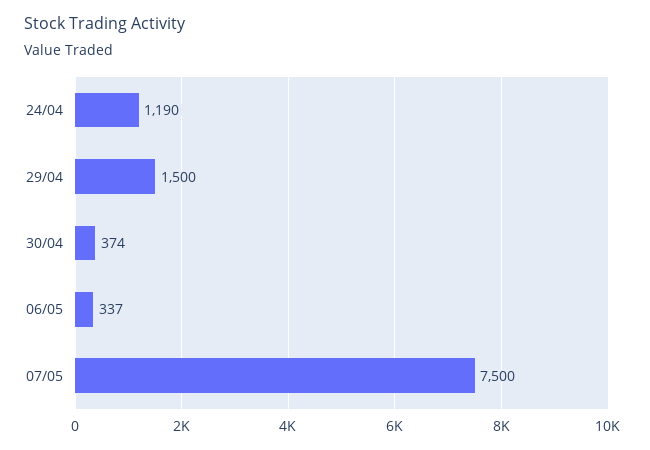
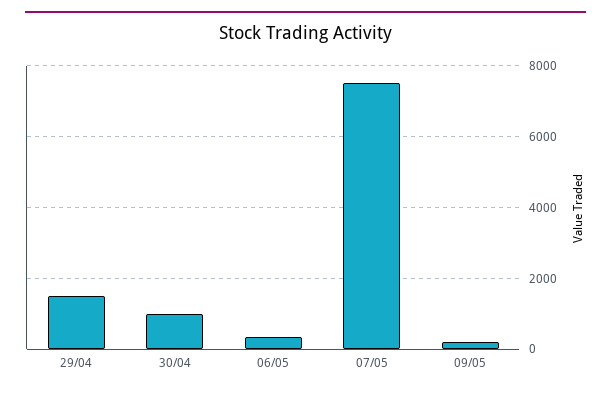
24/04: 1190 -> none
30/04: 374 -> 1000
09/05: none -> 200

